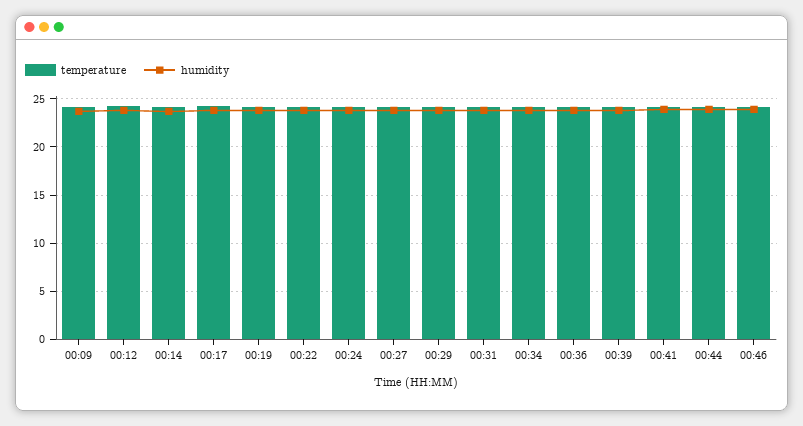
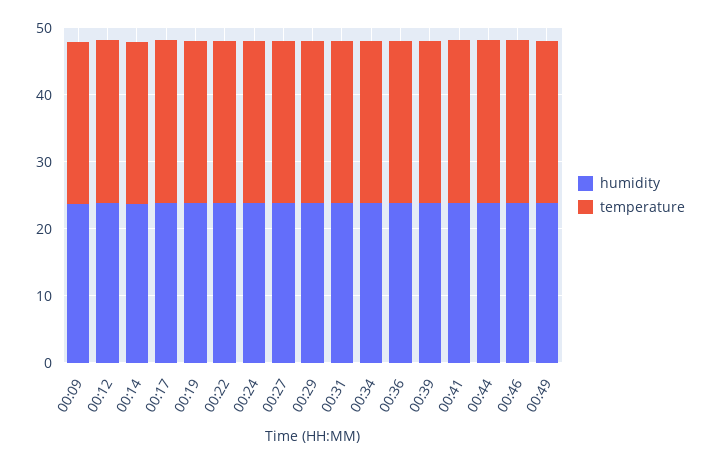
humidity, 00:49: none -> 24
temperature, 00:49: none -> 24

